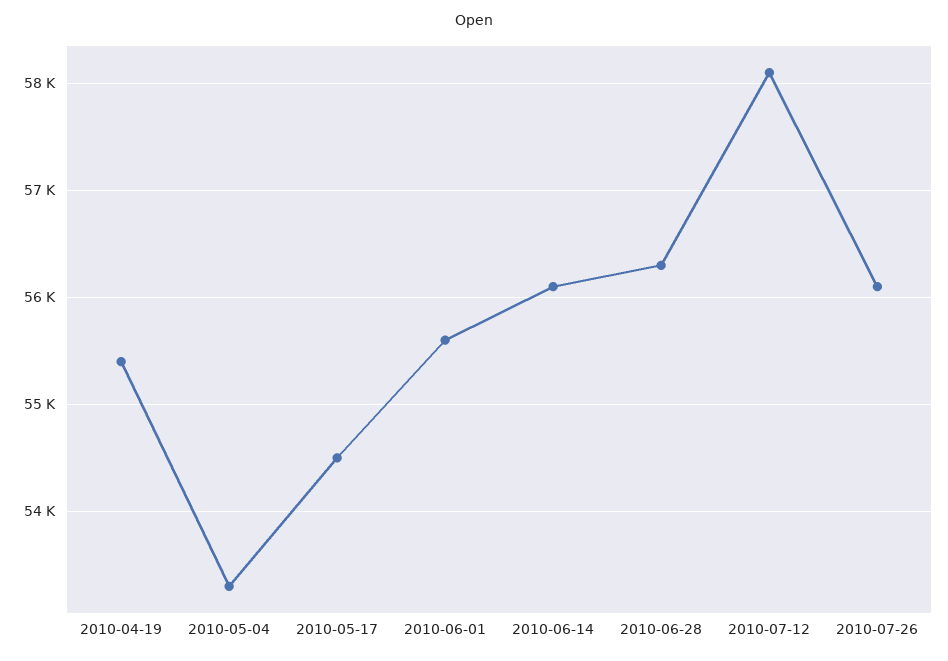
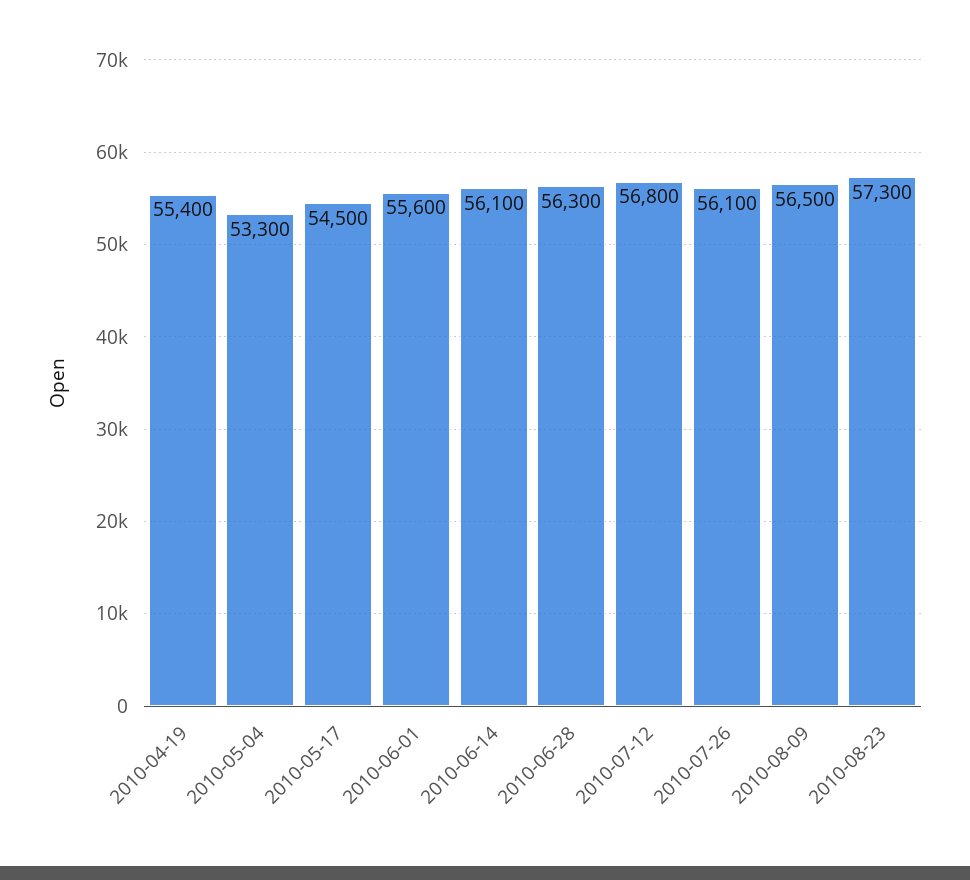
2010-07-12: 58100 -> 56800
2010-08-09: none -> 56500
2010-08-23: none -> 57300

